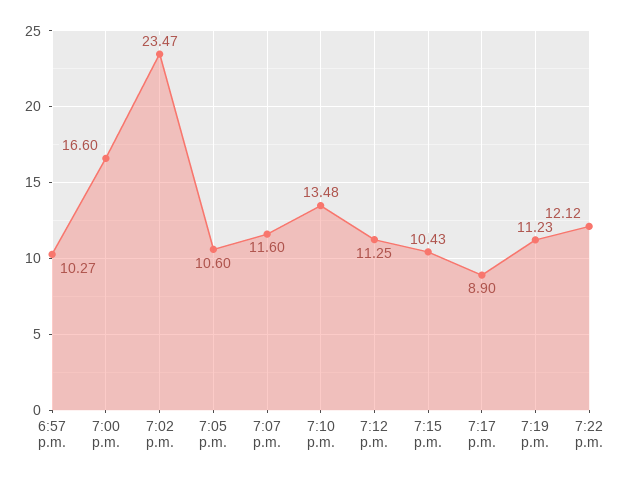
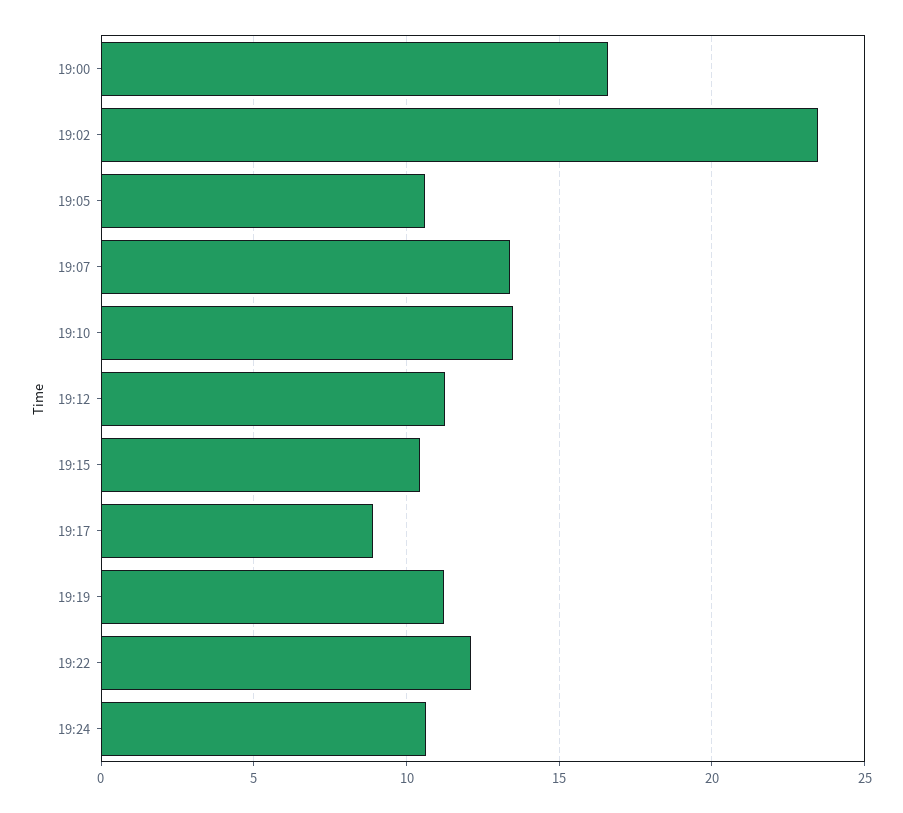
6:57 p.m.: 10.27 -> none
7:07 p.m.: 11.6 -> 13.5
19:24: none -> 10.5

